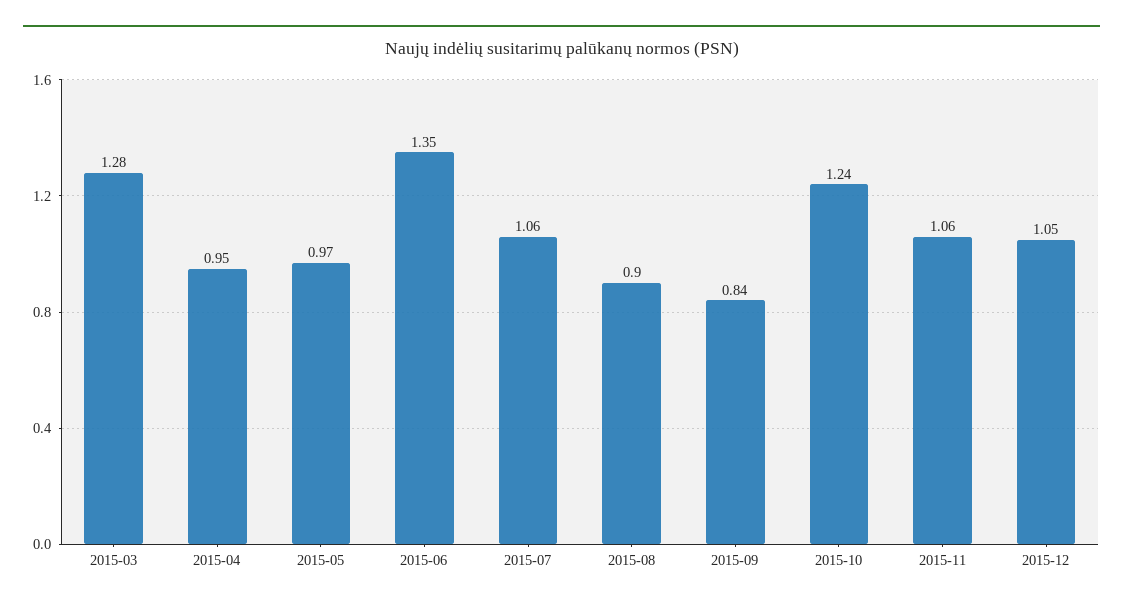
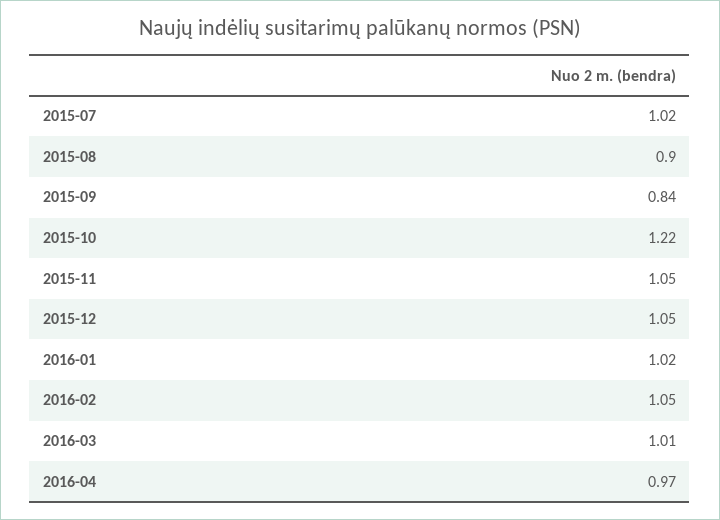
2015-03: 1.28 -> none
2015-04: 0.95 -> none
2015-05: 0.97 -> none
2015-06: 1.35 -> none
2015-07: 1.06 -> 1.02
2015-10: 1.24 -> 1.22
2015-11: 1.06 -> 1.05
2016-01: none -> 1.02
2016-02: none -> 1.05
2016-03: none -> 1.01
2016-04: none -> 0.97

